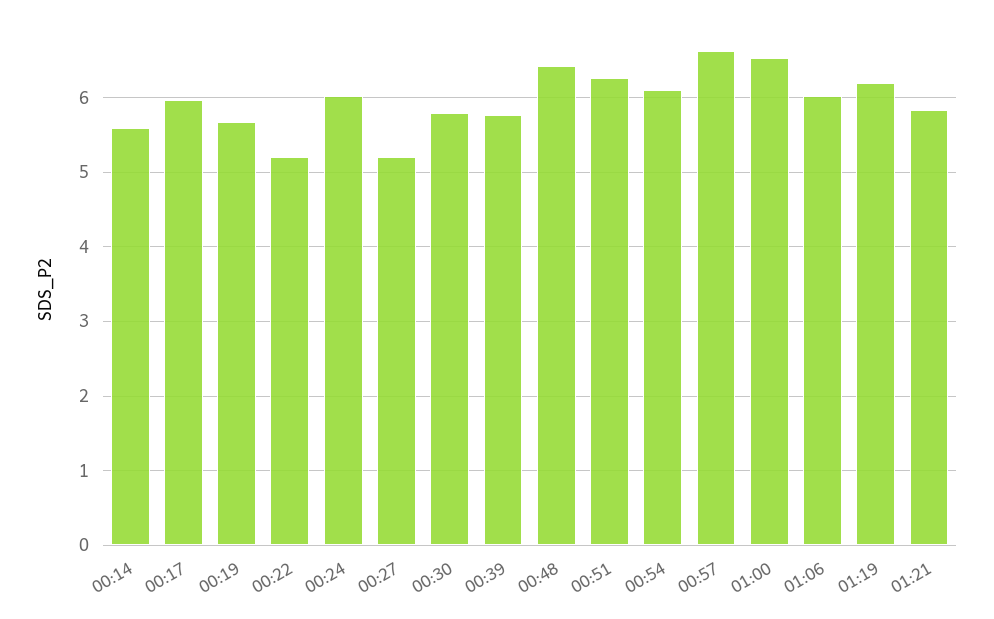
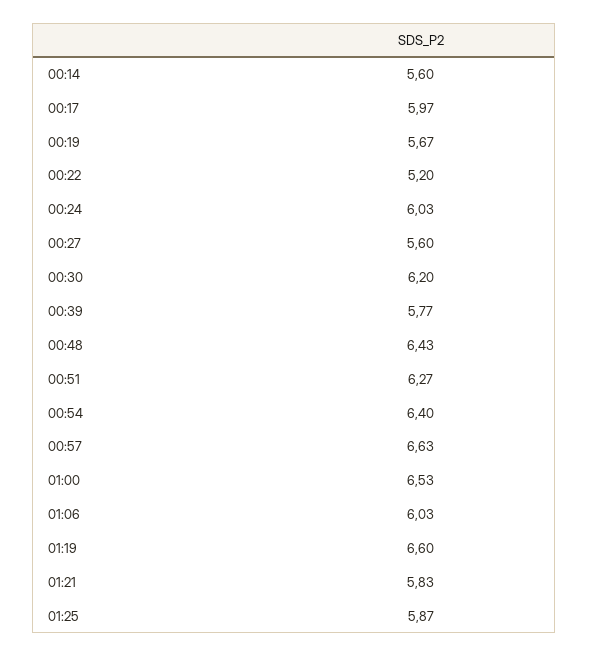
00:27: 5.2 -> 5.6
00:30: 5.8 -> 6.2
00:54: 6.1 -> 6.4
01:19: 6.2 -> 6.6
01:25: none -> 5.87

